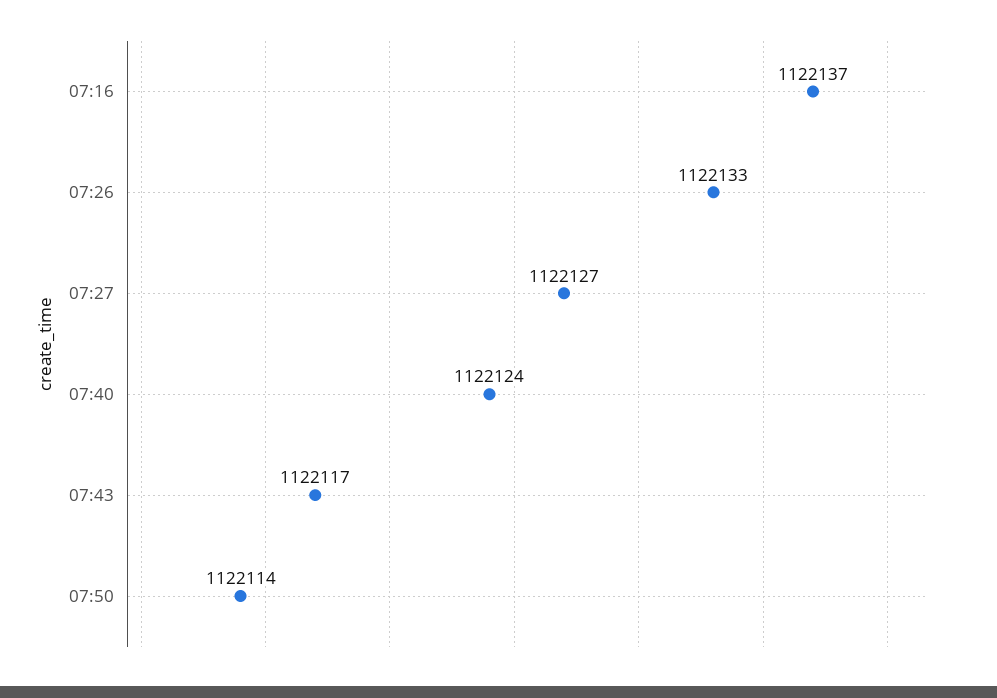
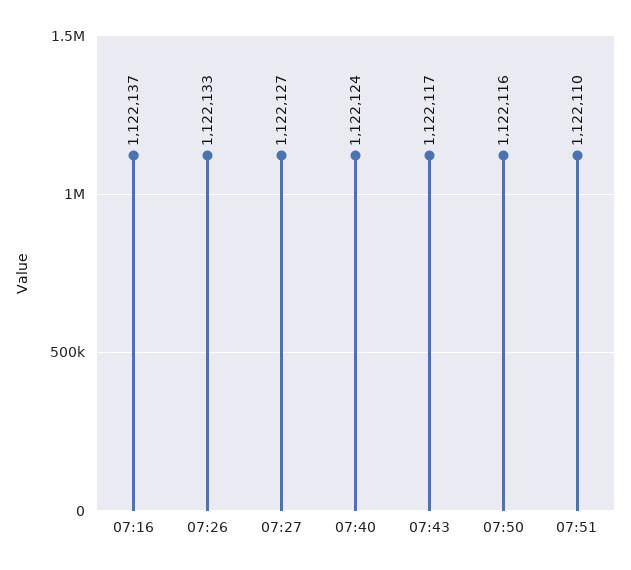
07:50: 1122114 -> 1122116
07:51: none -> 1122110

